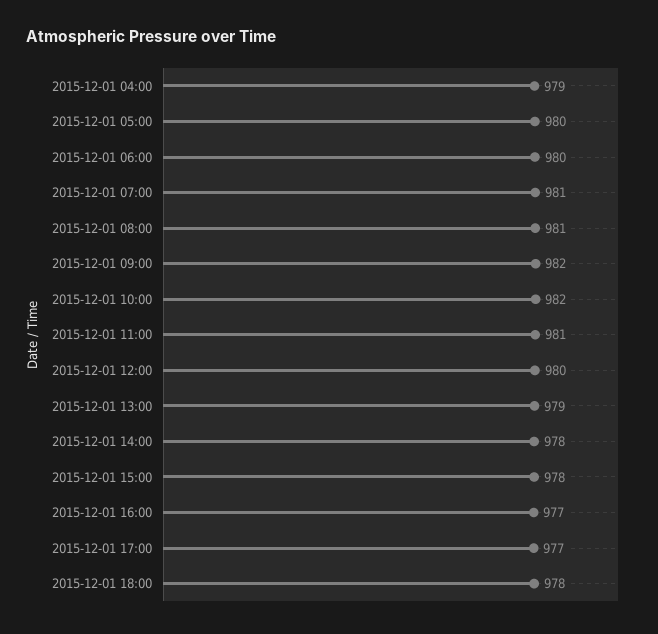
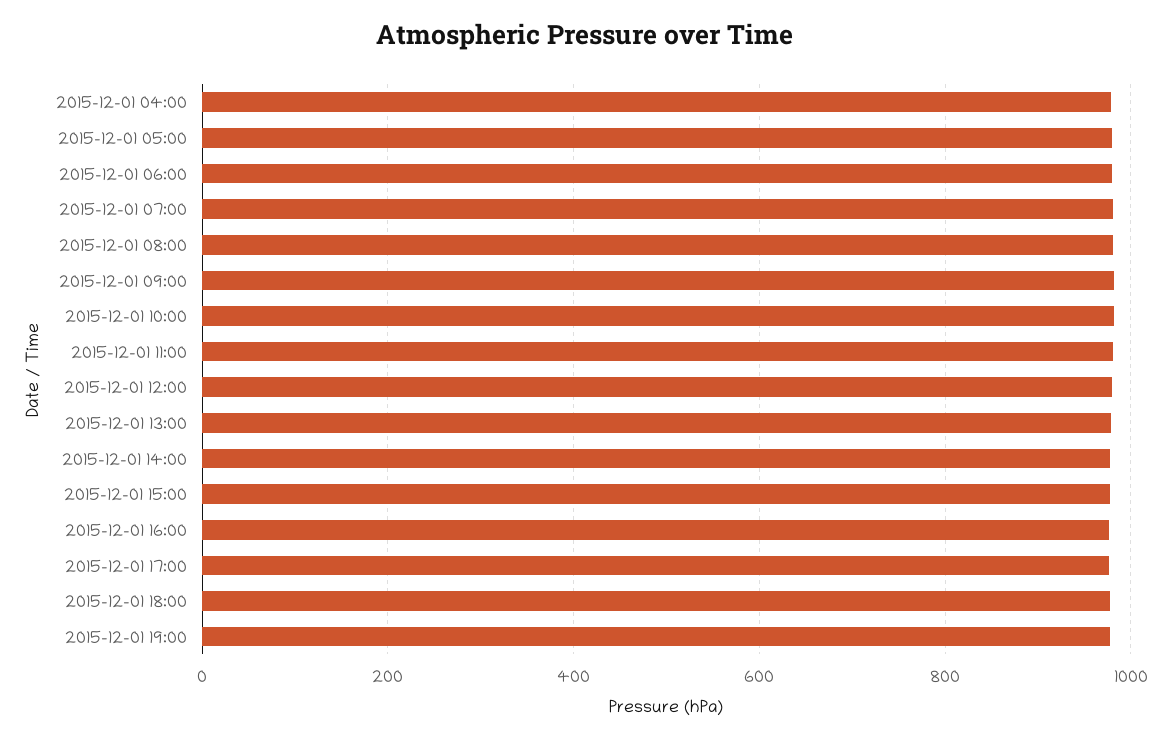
2015-12-01 19:00: none -> 980

